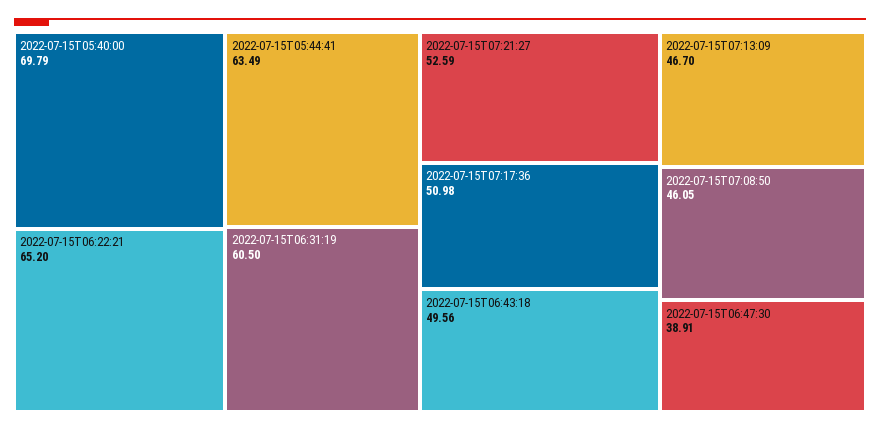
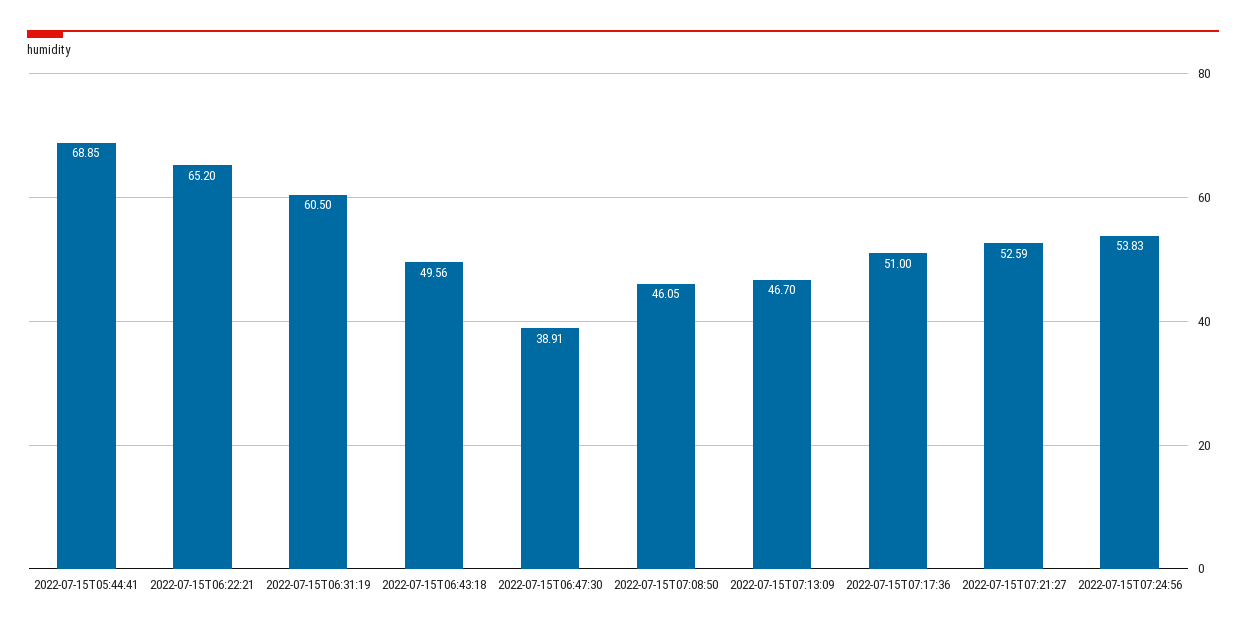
2022-07-15T05:40:00: 69.79 -> none
2022-07-15T05:44:41: 63.49 -> 68.85
2022-07-15T07:17:36: 50.98 -> 51
2022-07-15T07:24:56: none -> 53.83

